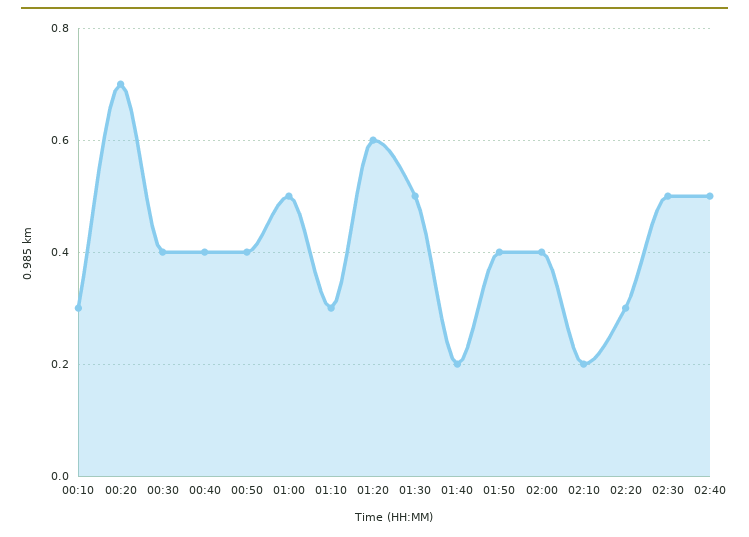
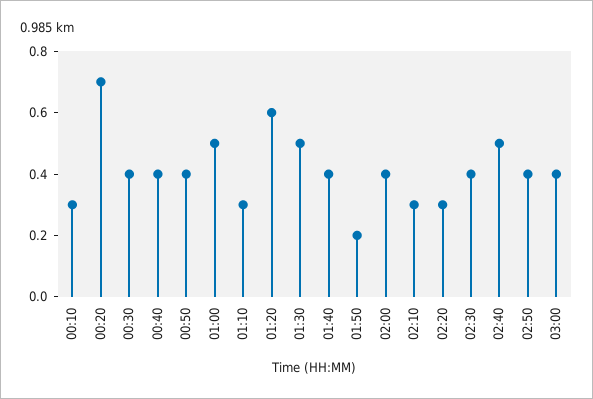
01:40: 0.2 -> 0.4
01:50: 0.4 -> 0.2
02:10: 0.2 -> 0.3
02:30: 0.5 -> 0.4
02:50: none -> 0.4
03:00: none -> 0.4

